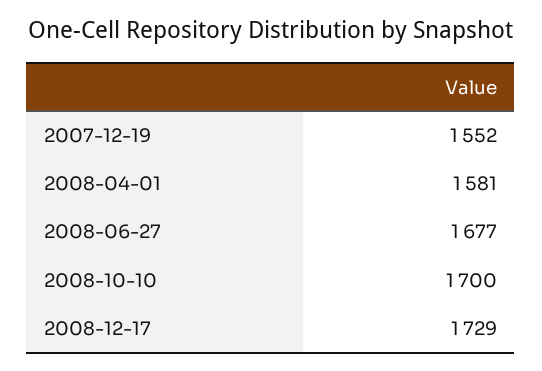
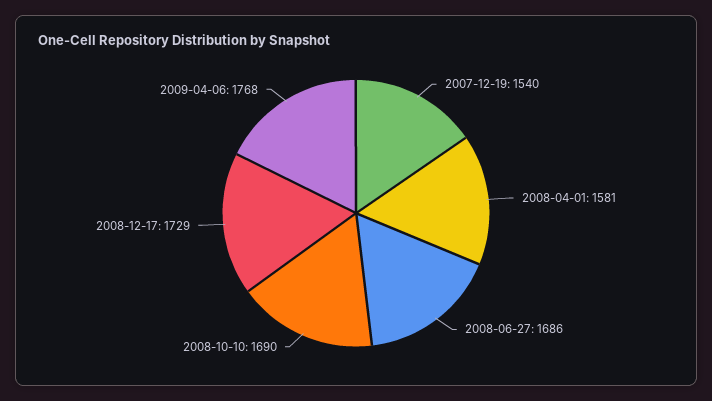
2007-12-19: 1552 -> 1540
2008-06-27: 1677 -> 1686
2008-10-10: 1700 -> 1690
2009-04-06: none -> 1768

